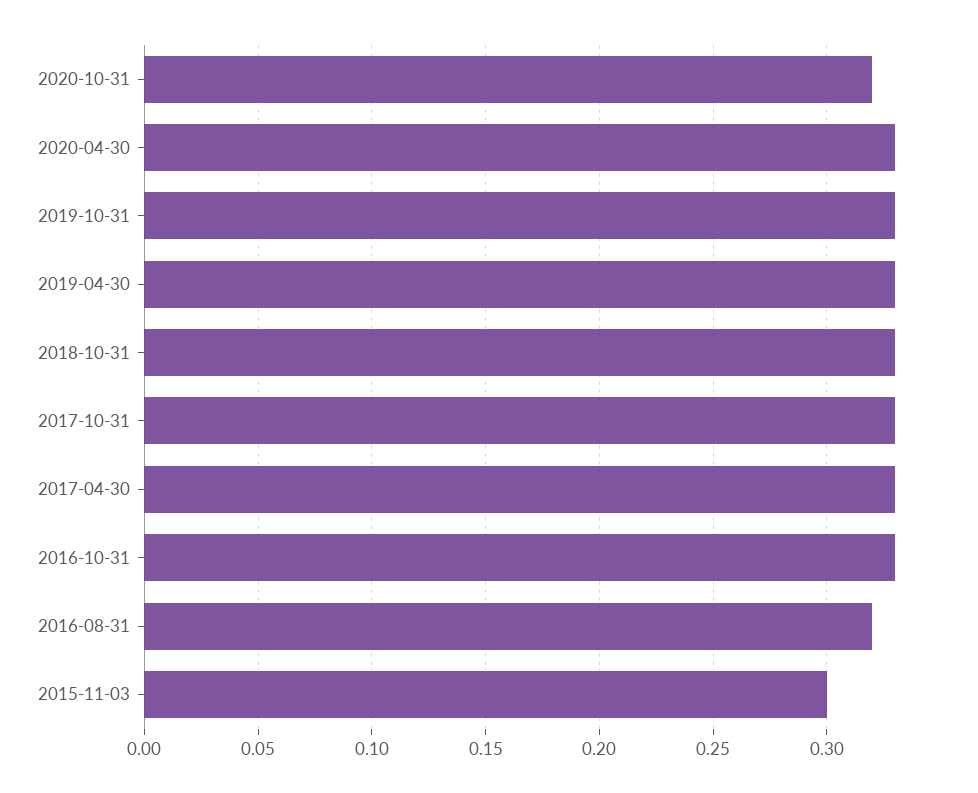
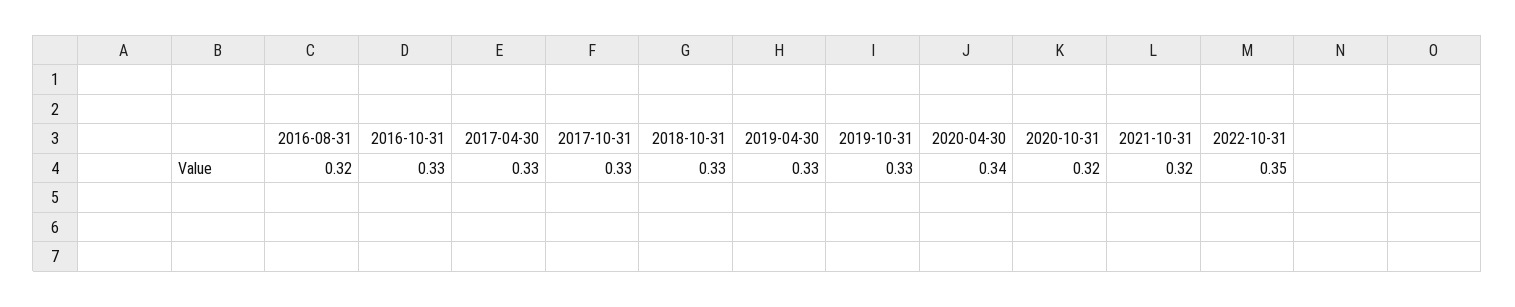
2020-04-30: 0.33 -> 0.34
2015-11-03: 0.3 -> none
2021-10-31: none -> 0.32
2022-10-31: none -> 0.35

